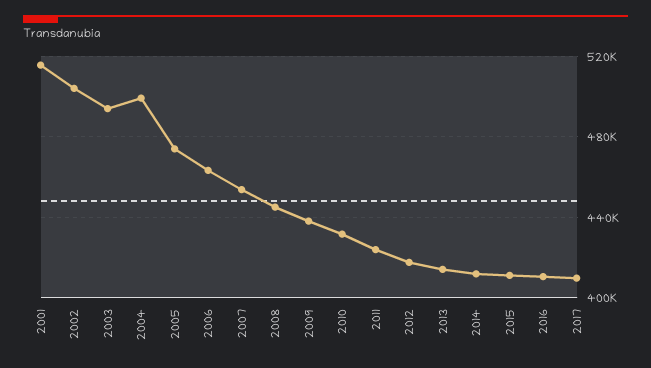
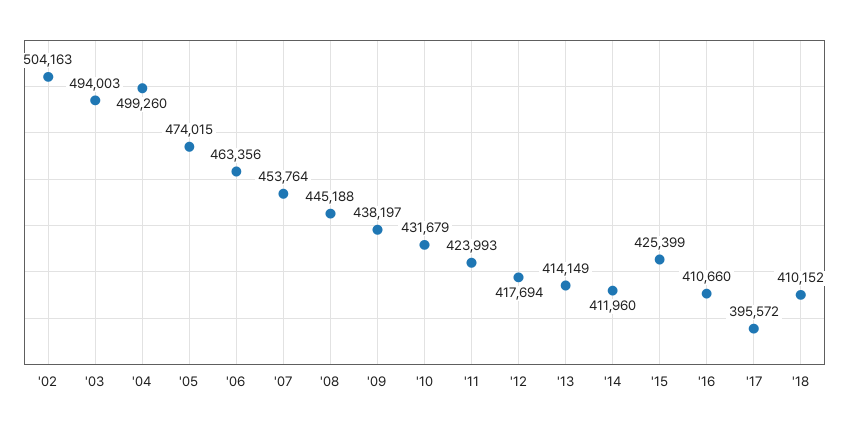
2001: 515000 -> none
2015: 410000 -> 425399
2017: 410000 -> 395572
'18: none -> 410152

